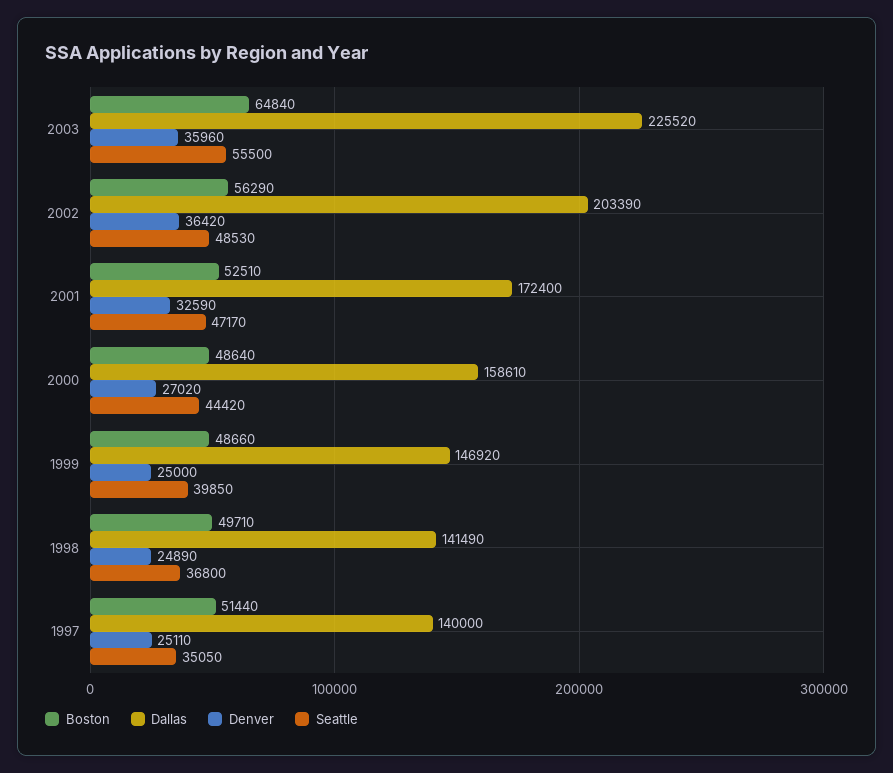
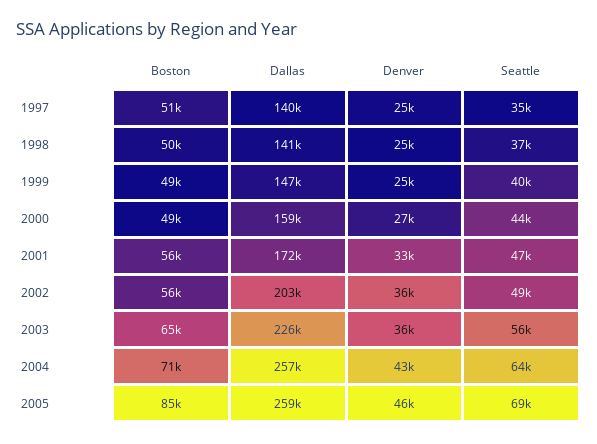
Boston, 2001: 52510 -> 56000
Boston, 2004: none -> 71000
Dallas, 2004: none -> 257000
Denver, 2004: none -> 43000
Seattle, 2004: none -> 64000
Boston, 2005: none -> 85000
Dallas, 2005: none -> 259000
Denver, 2005: none -> 46000
Seattle, 2005: none -> 69000

